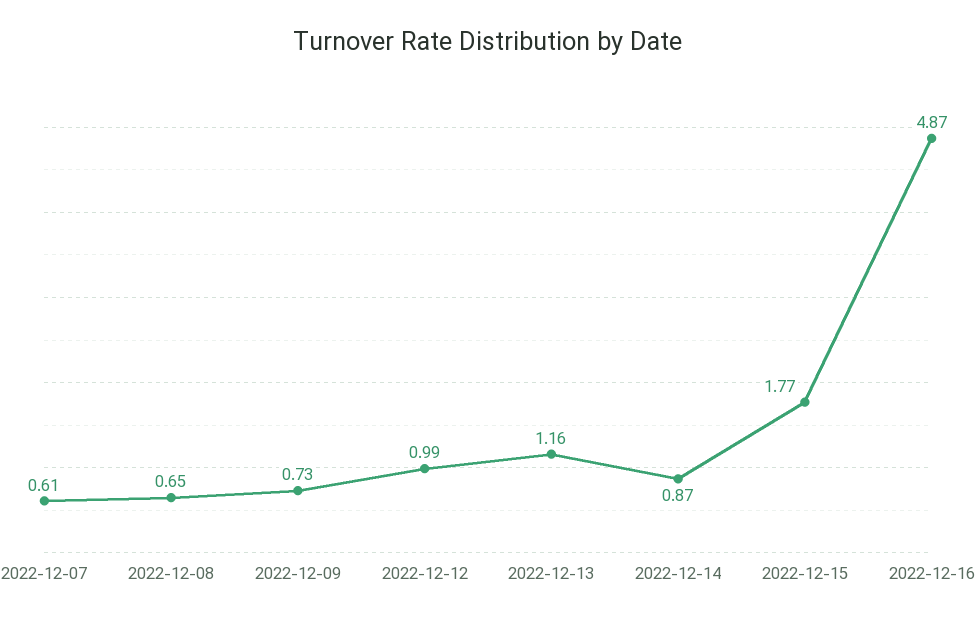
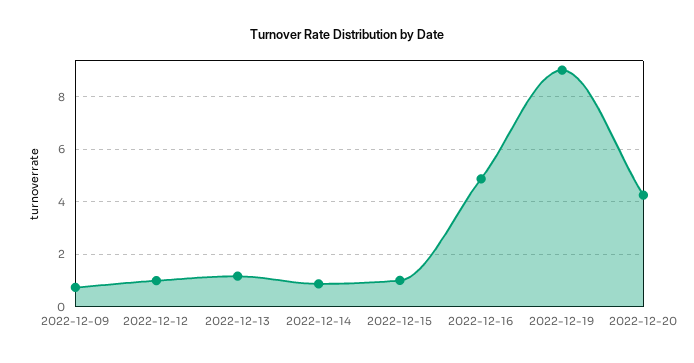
2022-12-07: 0.61 -> none
2022-12-08: 0.65 -> none
2022-12-15: 1.77 -> 1
2022-12-19: none -> 9
2022-12-20: none -> 4.25

